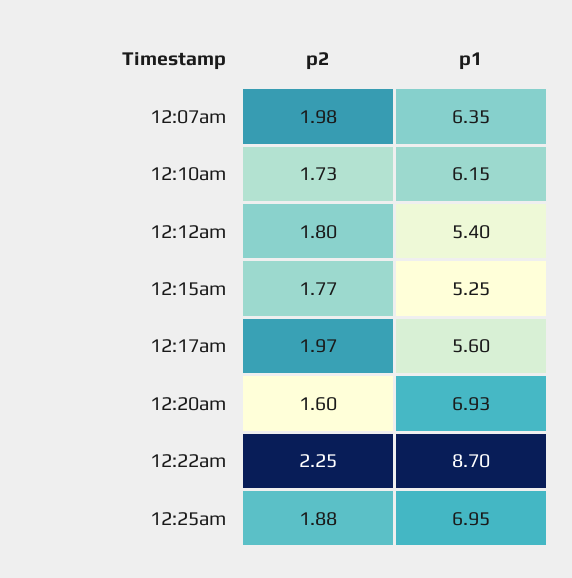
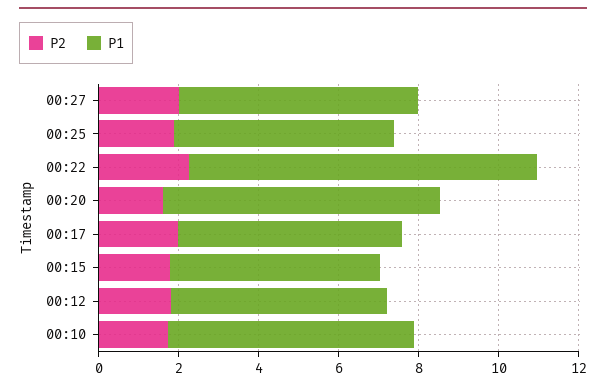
p2, 12:07am: 1.98 -> none
p1, 12:07am: 6.35 -> none
p1, 12:25am: 6.95 -> 5.5
p2, 00:27: none -> 2
p1, 00:27: none -> 6

